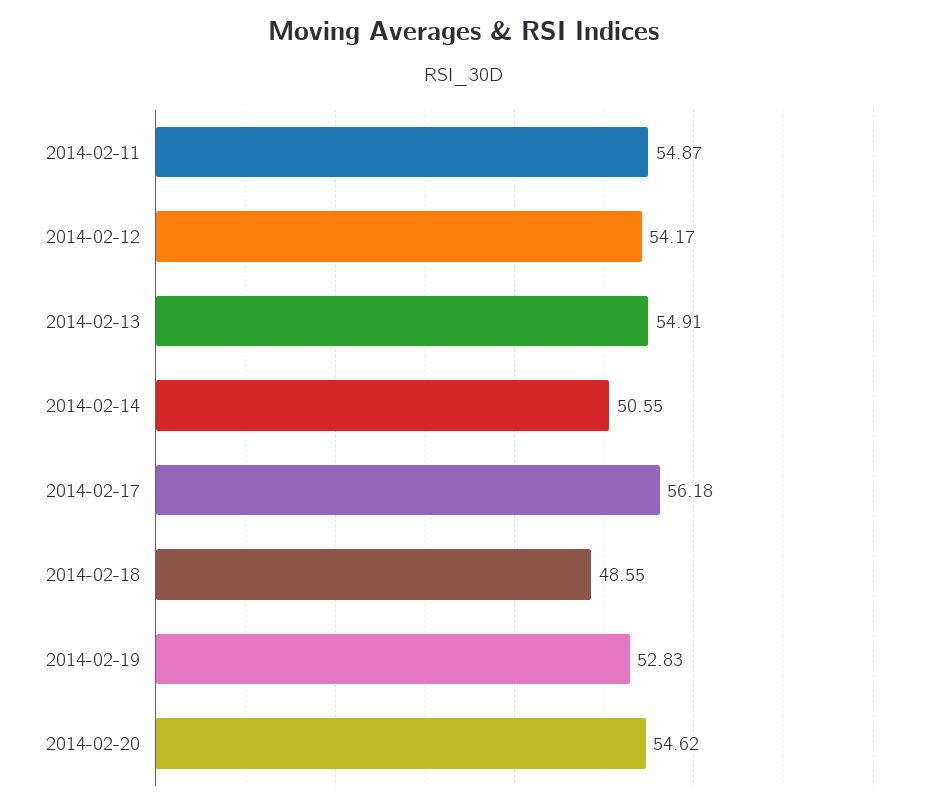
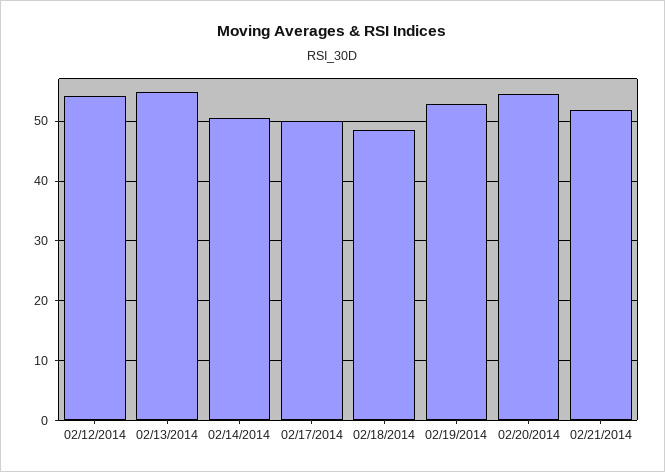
2014-02-11: 54.87 -> none
2014-02-17: 56.18 -> 50
02/21/2014: none -> 52

